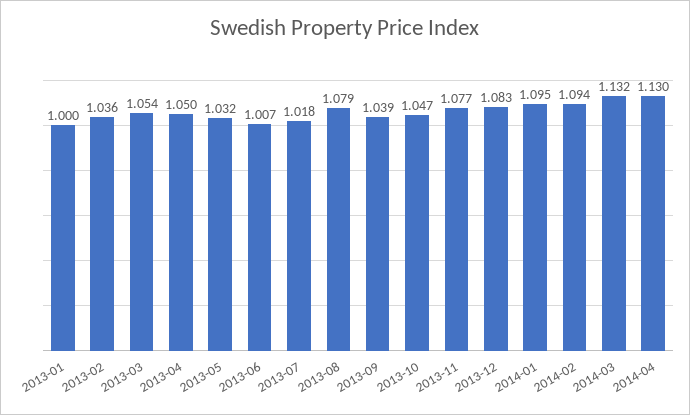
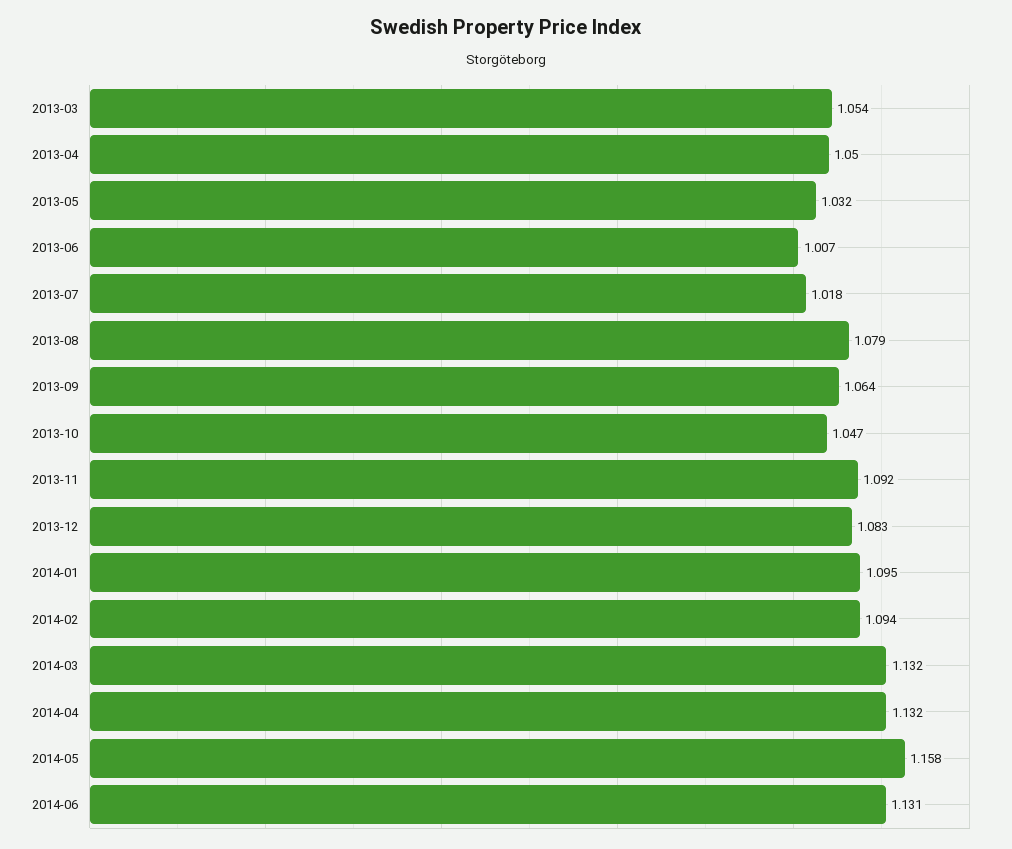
2013-01: 1 -> none
2013-02: 1.036 -> none
2013-09: 1.039 -> 1.064
2013-11: 1.077 -> 1.092
2014-04: 1.13 -> 1.132
2014-05: none -> 1.158
2014-06: none -> 1.131

